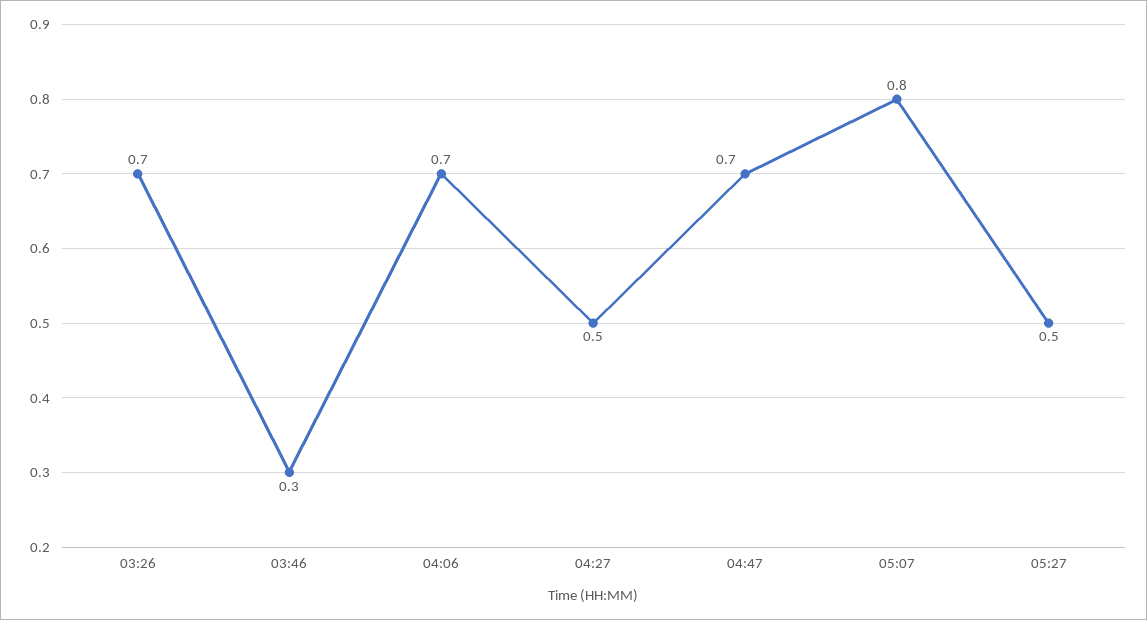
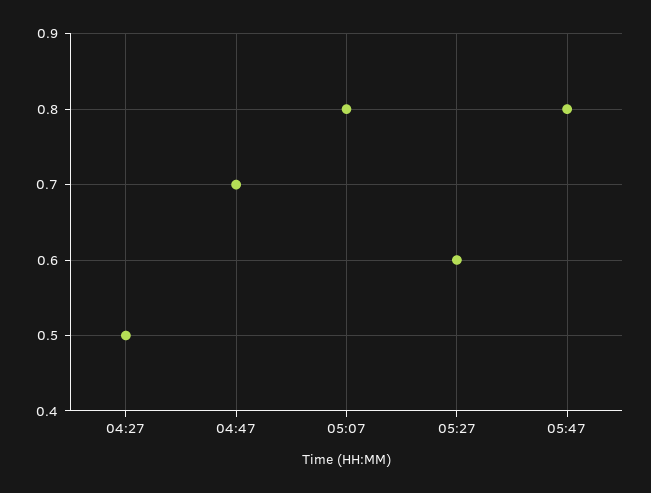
03:26: 0.7 -> none
03:46: 0.3 -> none
04:06: 0.7 -> none
05:27: 0.5 -> 0.6
05:47: none -> 0.8

